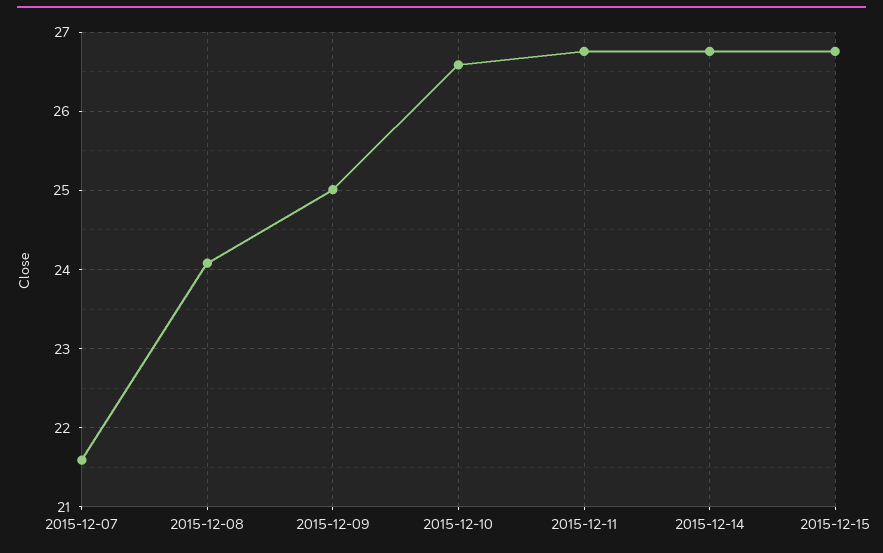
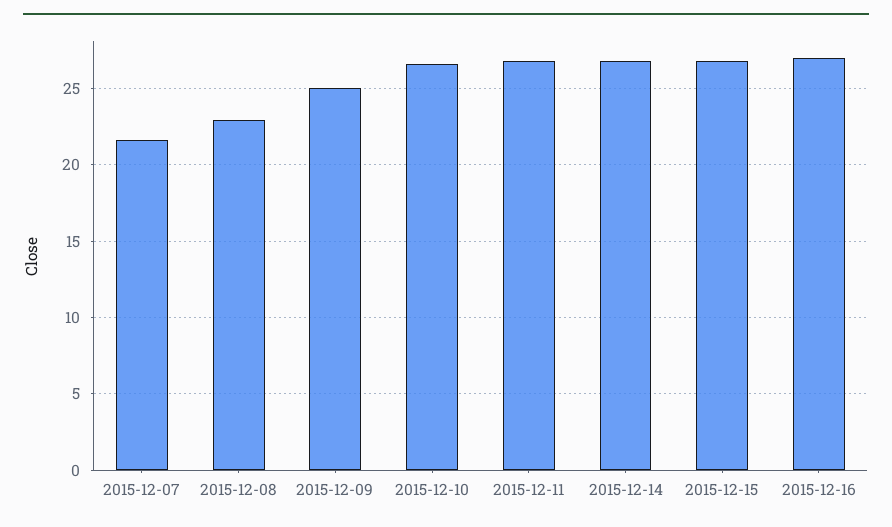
2015-12-08: 24.1 -> 23
2015-12-16: none -> 27

